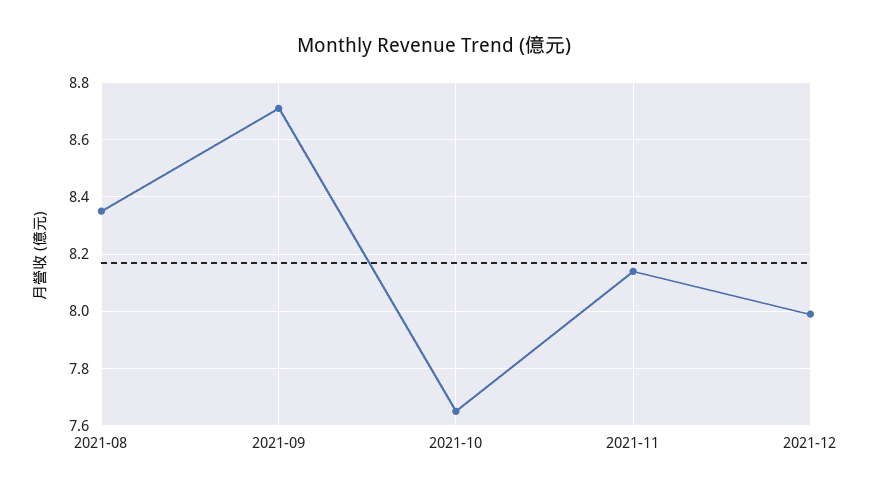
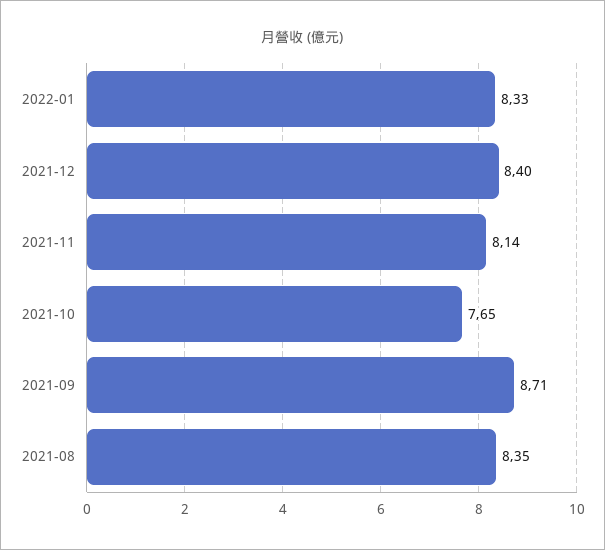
2021-12: 8 -> 8.4
2022-01: none -> 8.33

